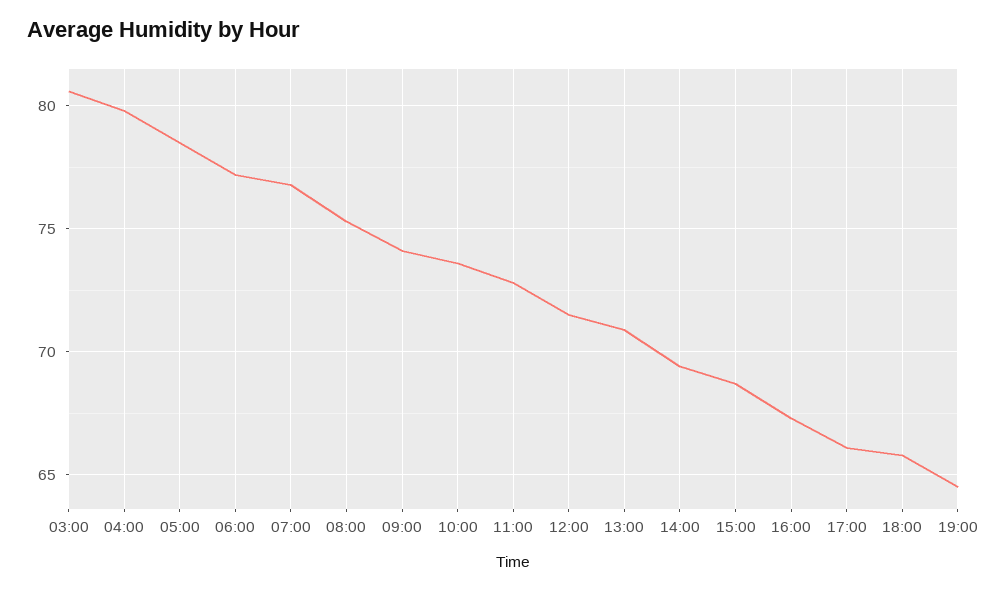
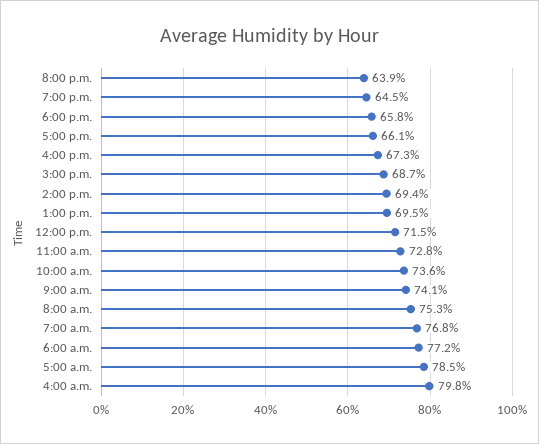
03:00: 80.5 -> none
13:00: 71 -> 69.5
8:00 p.m.: none -> 63.9

